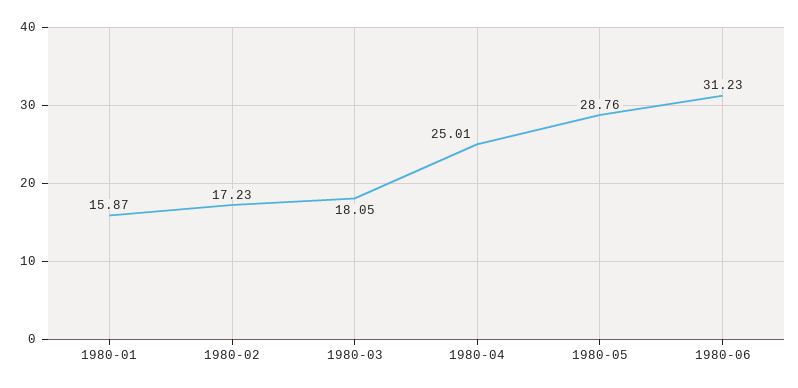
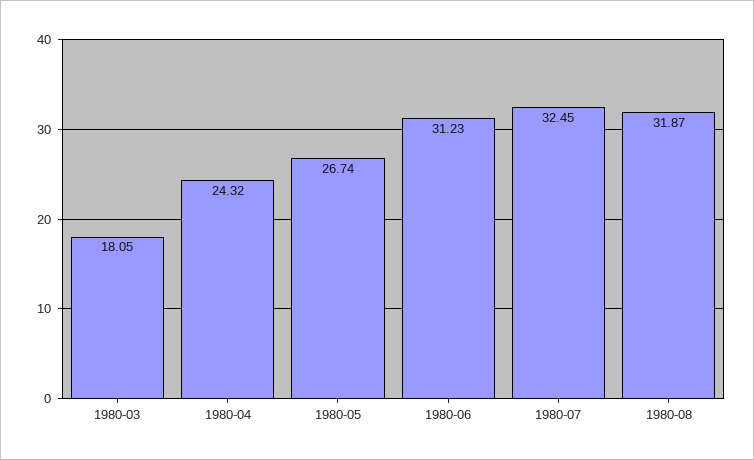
1980-01: 15.87 -> none
1980-02: 17.23 -> none
1980-04: 25.01 -> 24.32
1980-05: 28.76 -> 26.74
1980-07: none -> 32.45
1980-08: none -> 31.87

